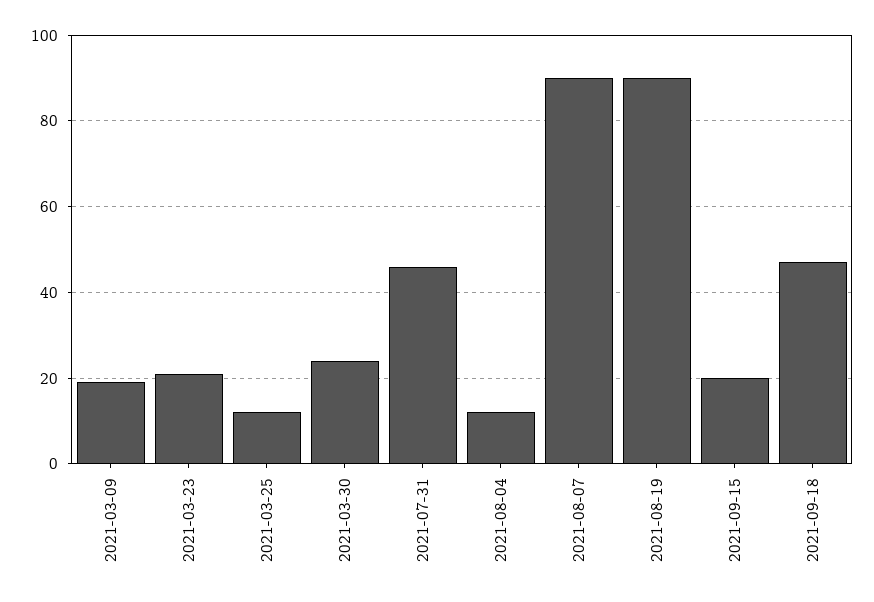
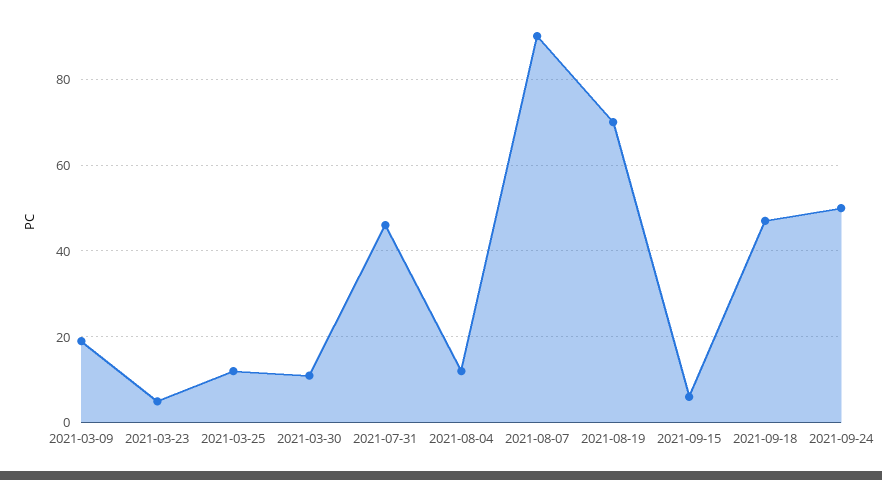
2021-03-23: 20 -> 5
2021-03-30: 25 -> 10
2021-08-19: 90 -> 70
2021-09-15: 20 -> 5
2021-09-24: none -> 50

